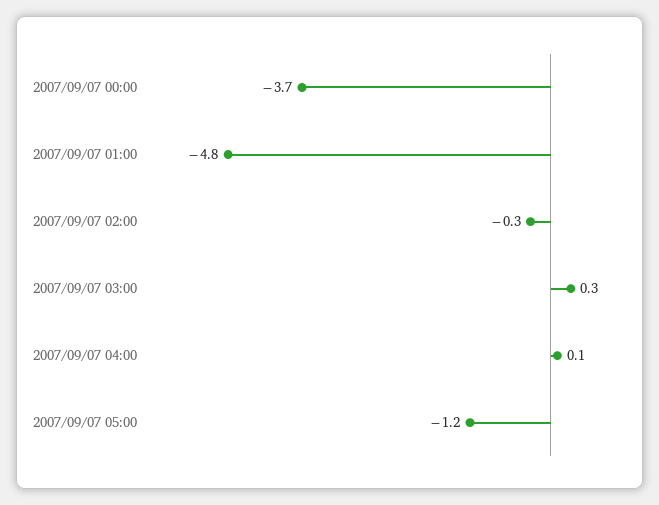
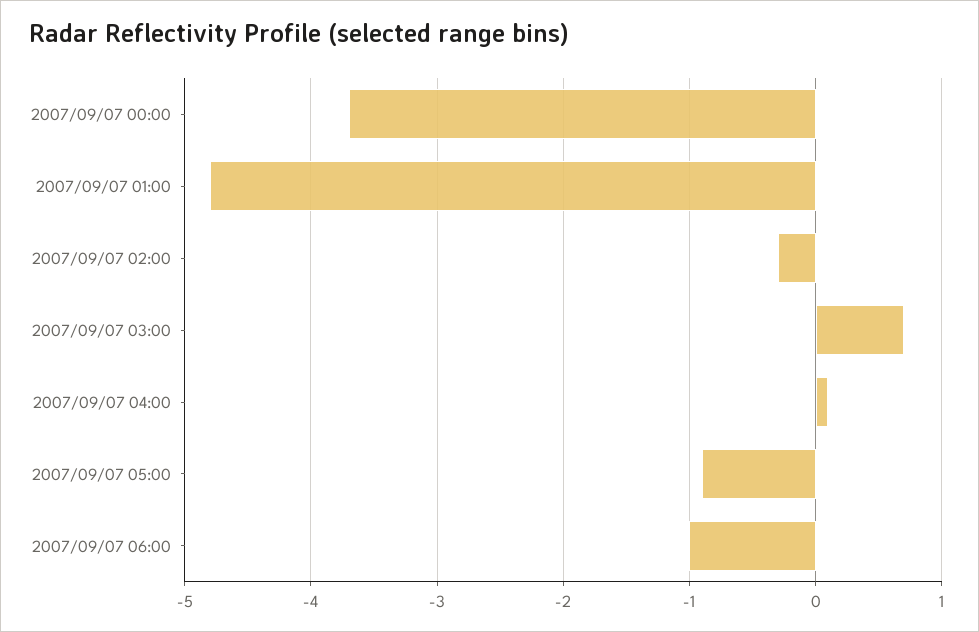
2007/09/07 03:00: 0.3 -> 0.7
2007/09/07 05:00: -1.2 -> -0.9
2007/09/07 06:00: none -> -1

